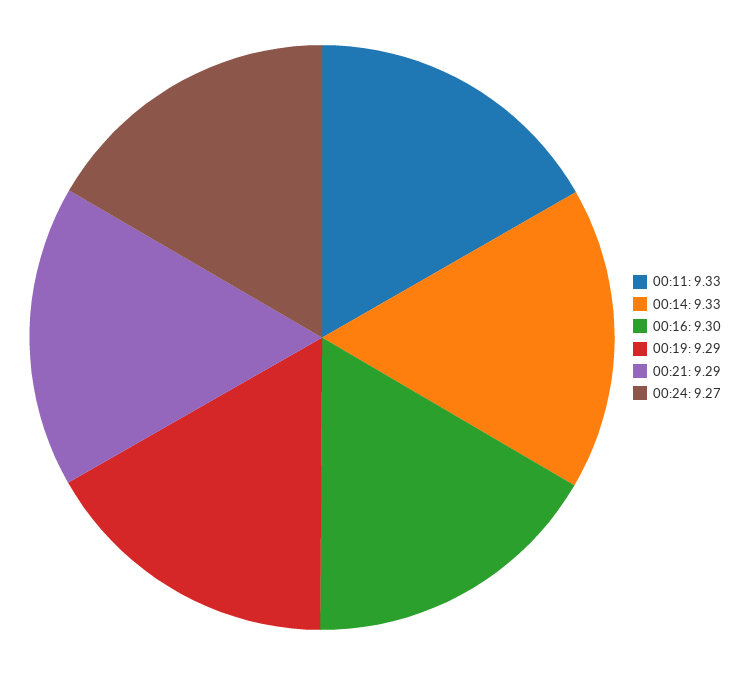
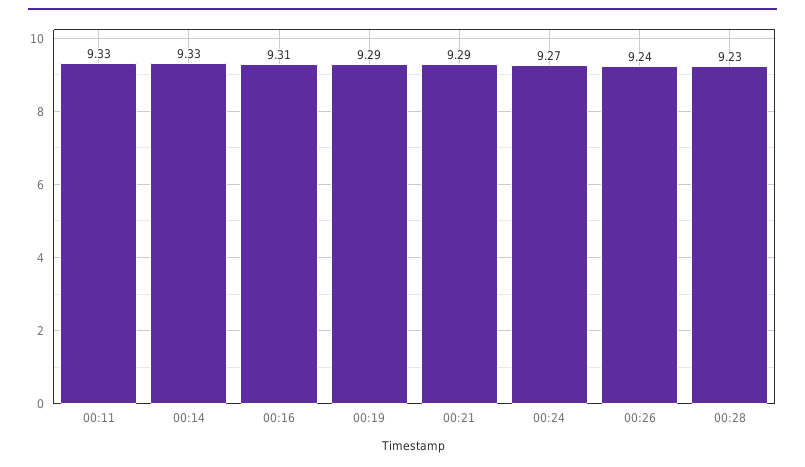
00:16: 9.3 -> 9.31
00:26: none -> 9.24
00:28: none -> 9.23

